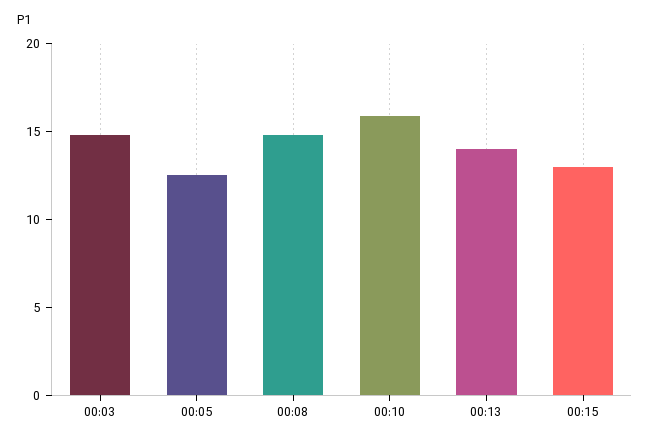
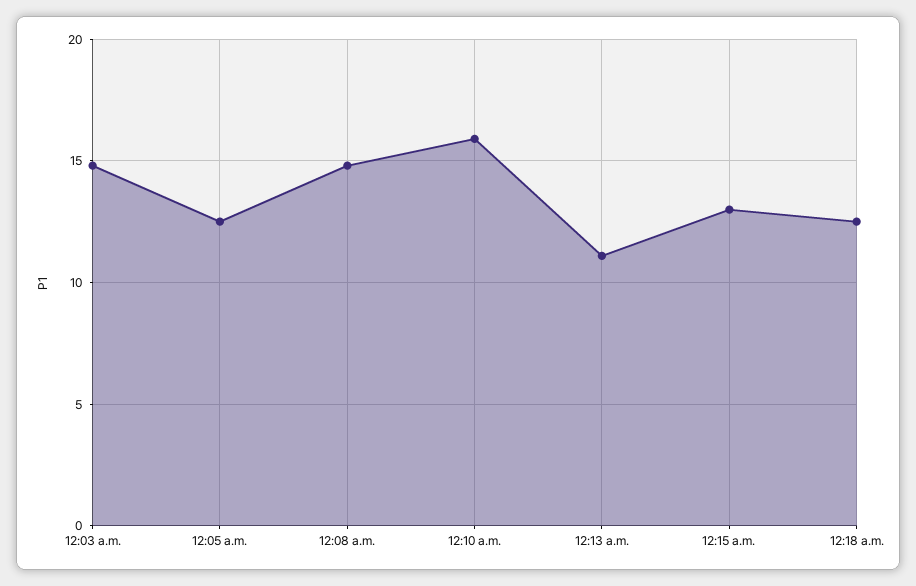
00:13: 14 -> 11
12:18 a.m.: none -> 12.5

